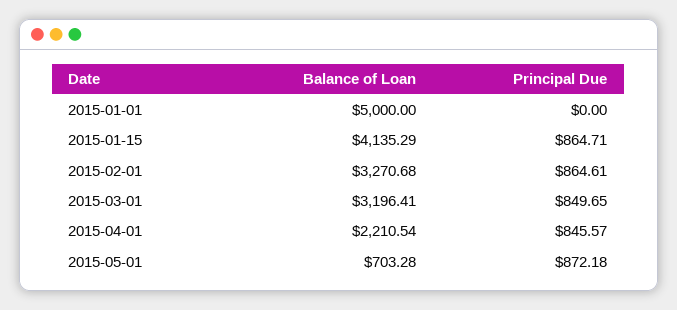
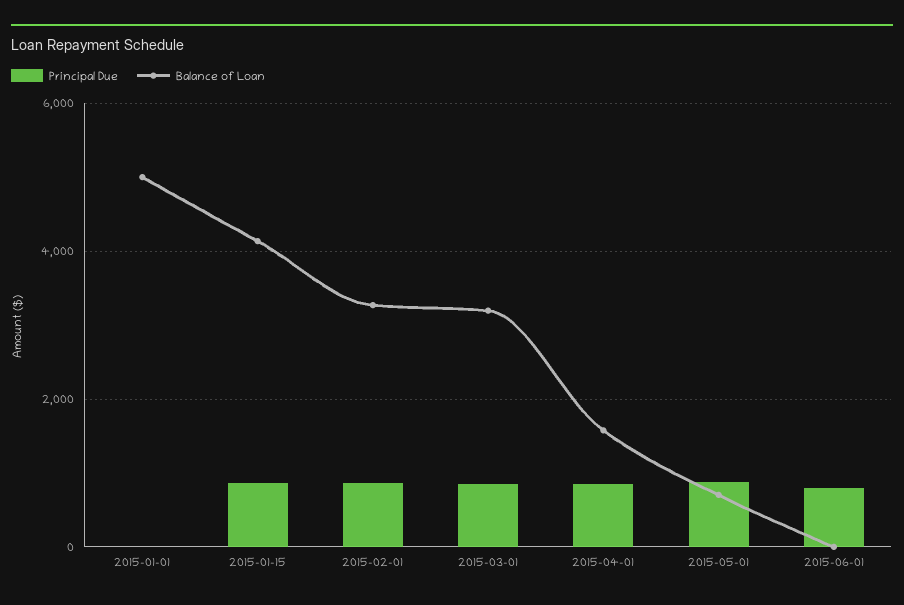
Balance of Loan, 2015-04-01: 2210.54 -> 1600
Principal Due, 2015-06-01: none -> 800
Balance of Loan, 2015-06-01: none -> 0

